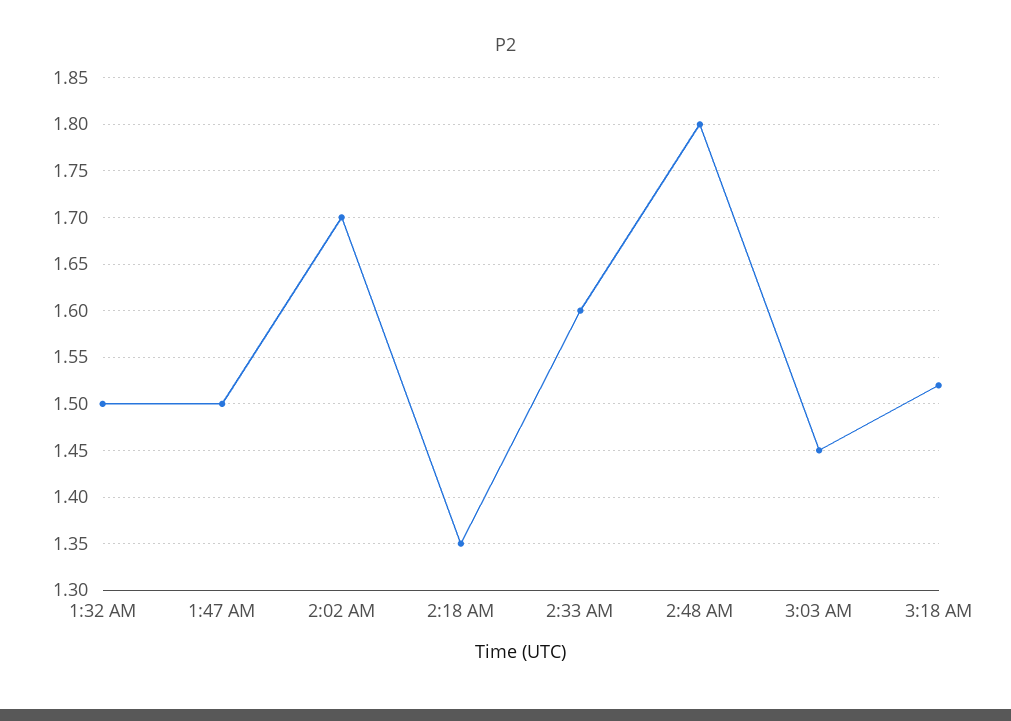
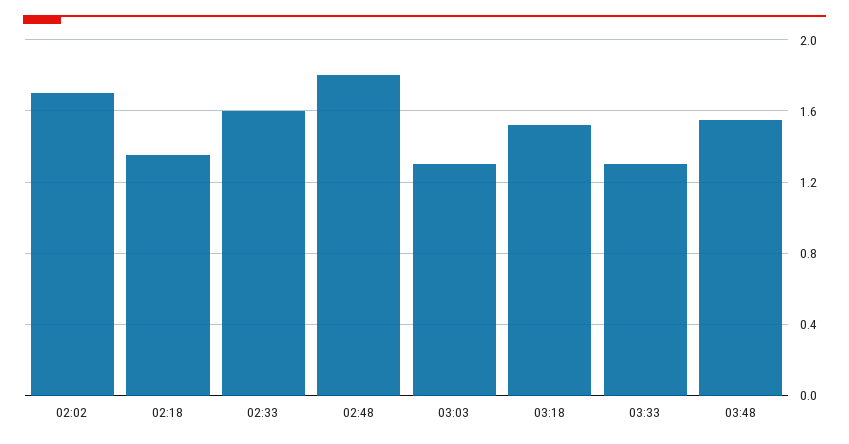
1:32 AM: 1.5 -> none
1:47 AM: 1.5 -> none
3:03 AM: 1.45 -> 1.3
03:33: none -> 1.3
03:48: none -> 1.55

